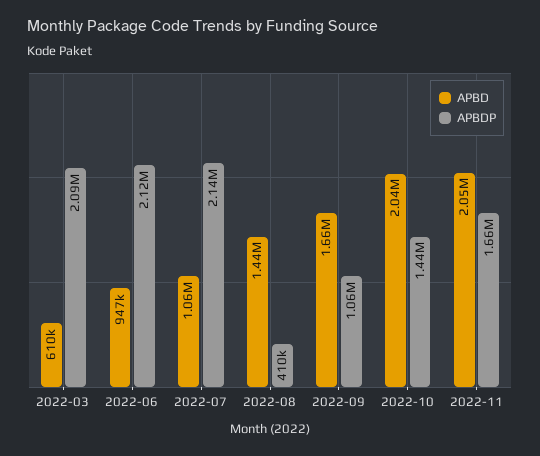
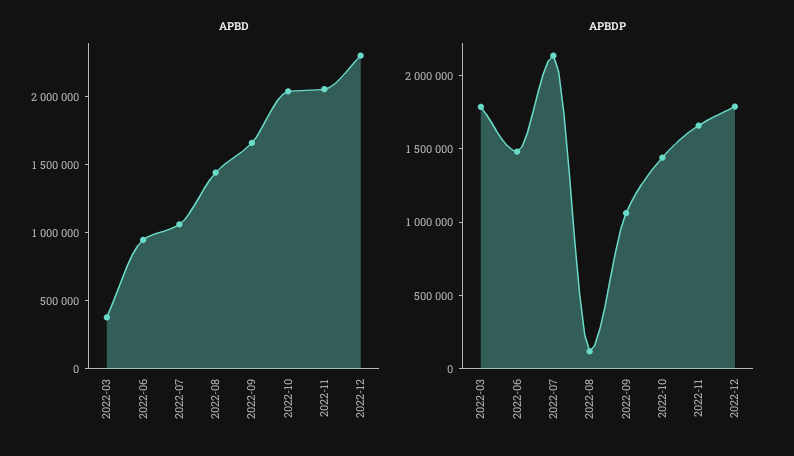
APBD, 2022-03: 610000 -> 400000
APBDP, 2022-03: 2090000 -> 1800000
APBDP, 2022-06: 2120000 -> 1500000
APBDP, 2022-08: 410000 -> 100000
APBD, 2022-12: none -> 2300000
APBDP, 2022-12: none -> 1800000

